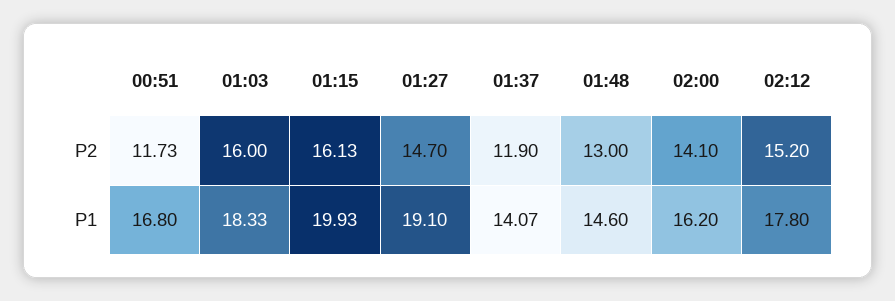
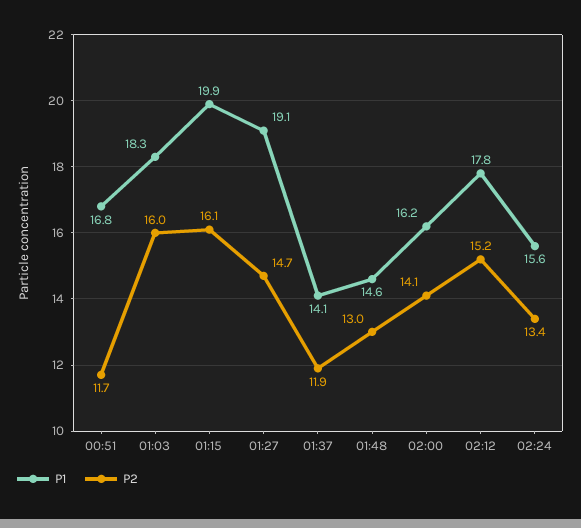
P1, 02:24: none -> 15.6
P2, 02:24: none -> 13.4

